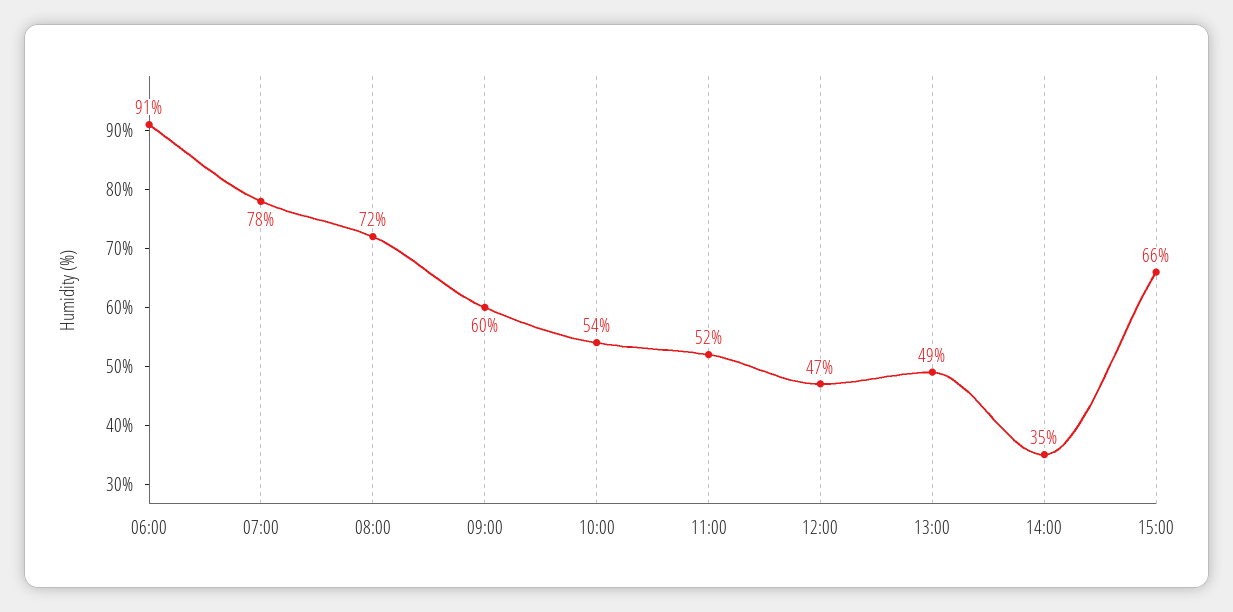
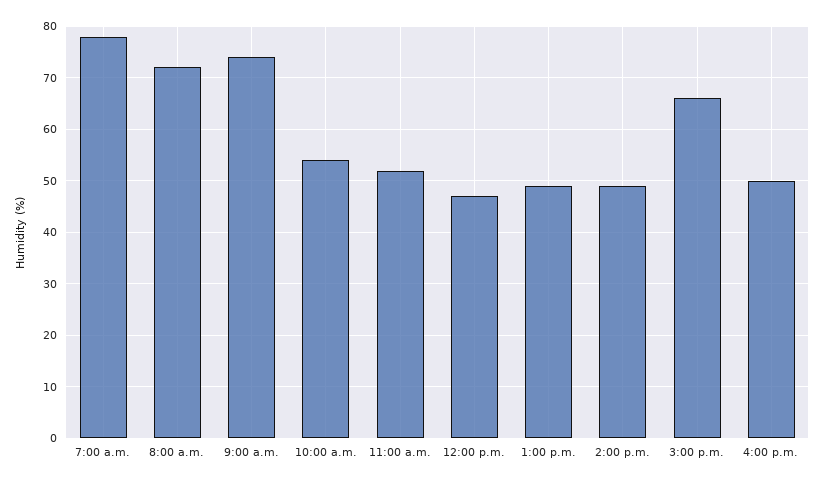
06:00: 91 -> none
09:00: 60 -> 75
14:00: 35 -> 50
4:00 p.m.: none -> 50

